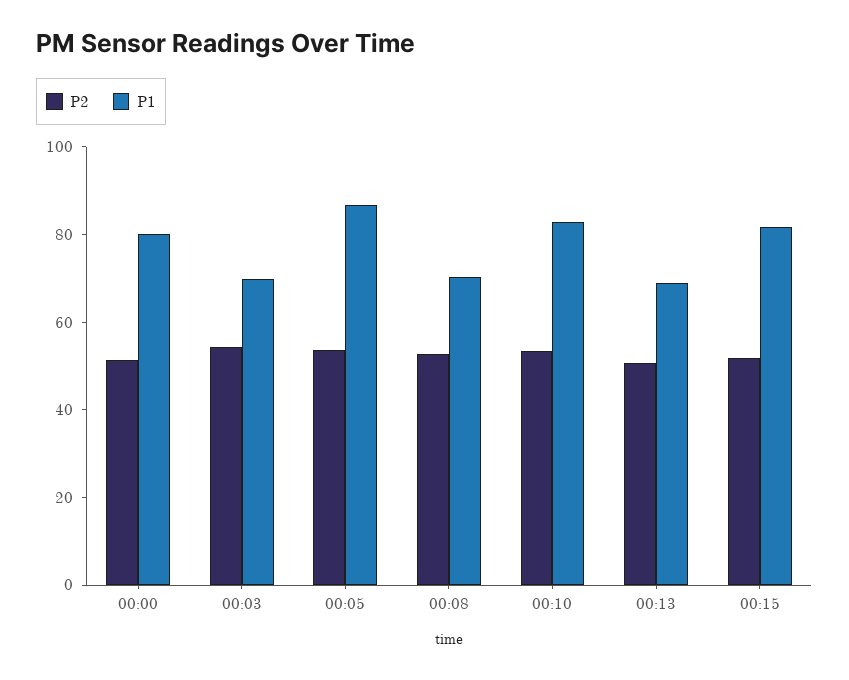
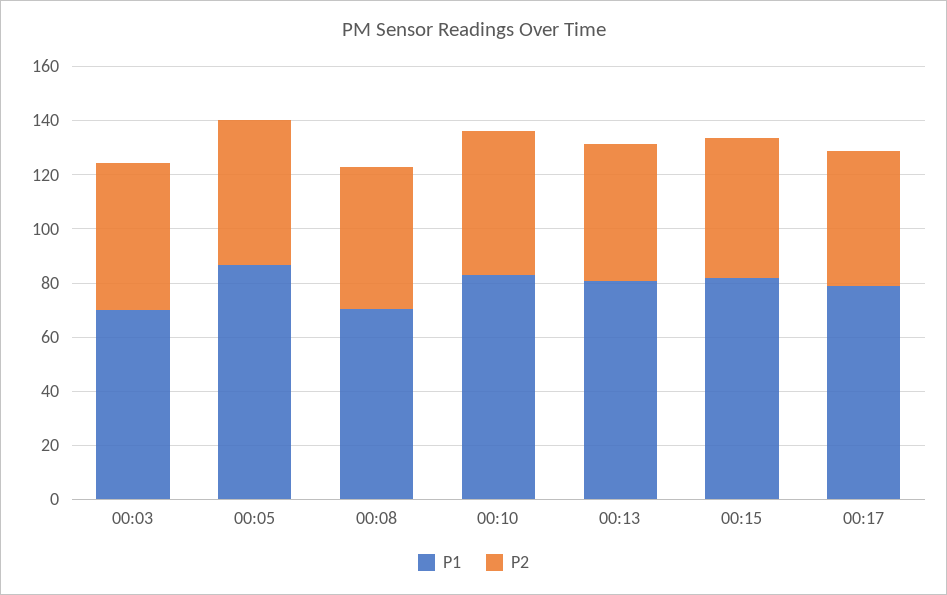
P2, 00:00: 50 -> none
P1, 00:00: 80 -> none
P1, 00:13: 70 -> 80
P1, 00:17: none -> 80
P2, 00:17: none -> 50

